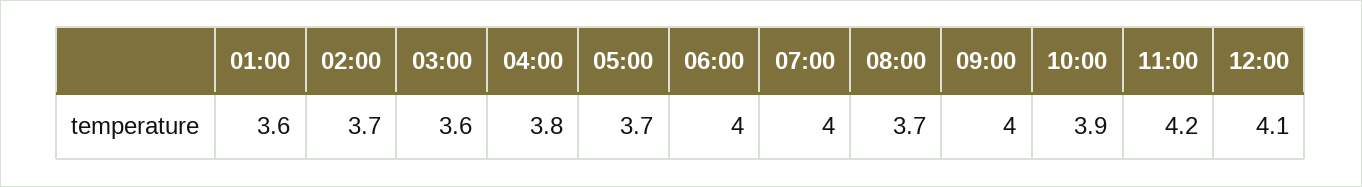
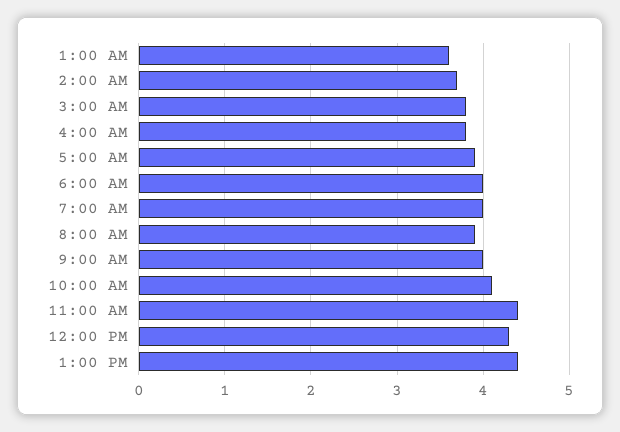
03:00: 3.6 -> 3.8
05:00: 3.7 -> 3.9
08:00: 3.7 -> 3.9
10:00: 3.9 -> 4.1
11:00: 4.2 -> 4.4
12:00: 4.1 -> 4.3
1:00 PM: none -> 4.4

